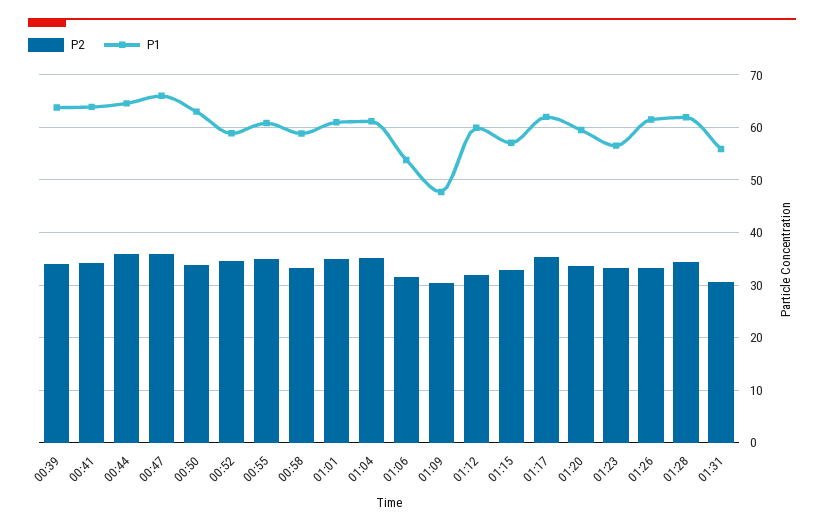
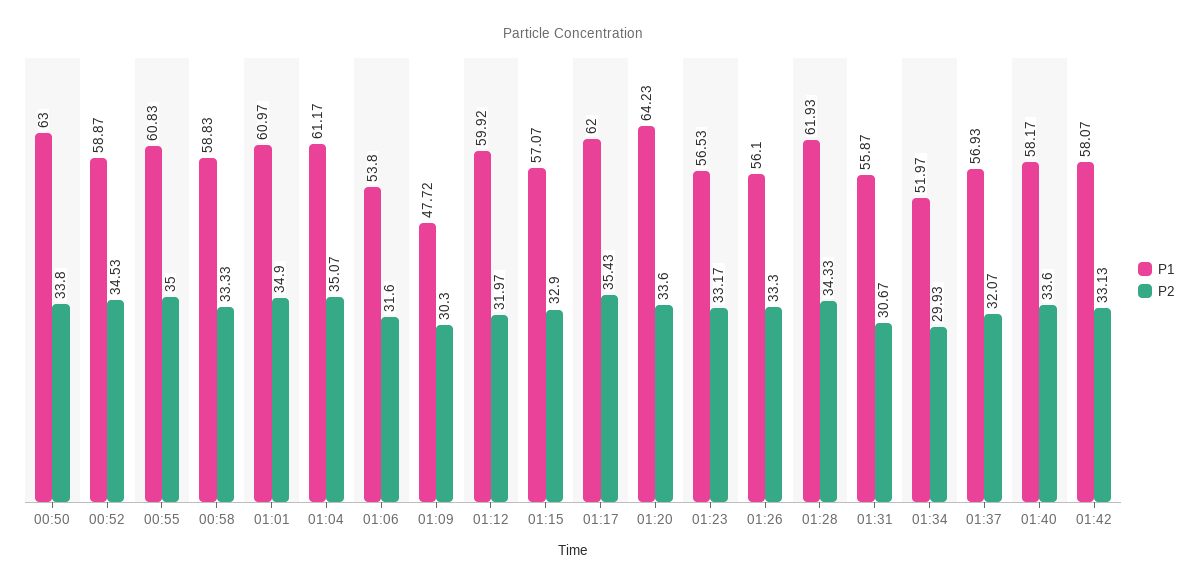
P2, 00:39: 34 -> none
P1, 00:39: 64 -> none
P2, 00:41: 34 -> none
P1, 00:41: 64 -> none
P2, 00:44: 36 -> none
P1, 00:44: 64 -> none
P2, 00:47: 36 -> none
P1, 00:47: 66 -> none
P1, 01:20: 60 -> 64.23
P1, 01:26: 62 -> 56.1
P1, 01:34: none -> 51.97
P2, 01:34: none -> 29.93
P1, 01:37: none -> 56.93
P2, 01:37: none -> 32.07
P1, 01:40: none -> 58.17
P2, 01:40: none -> 33.6
P1, 01:42: none -> 58.07
P2, 01:42: none -> 33.13

